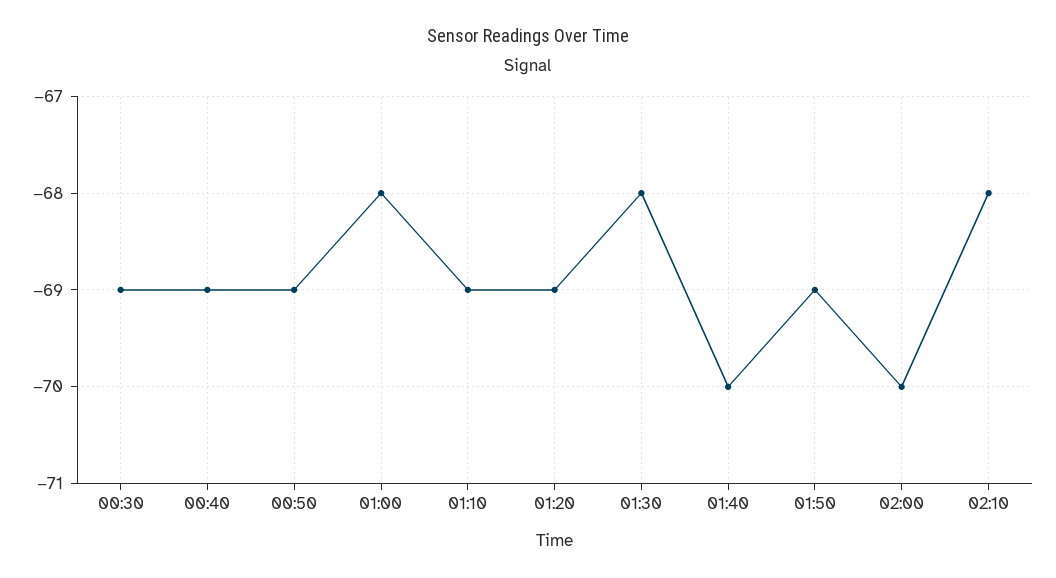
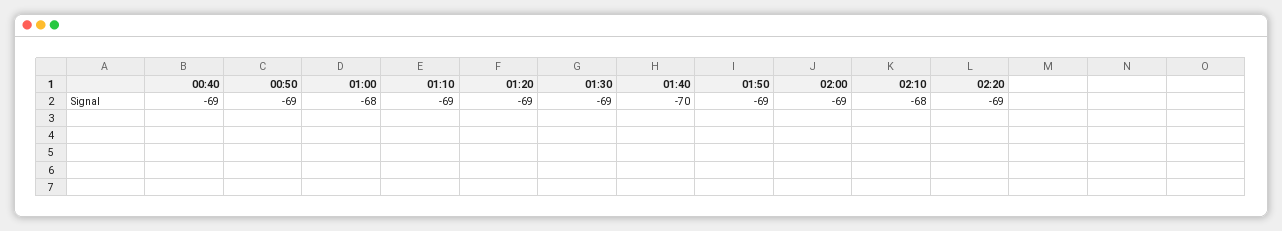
00:30: -69 -> none
01:30: -68 -> -69
02:00: -70 -> -69
02:20: none -> -69

